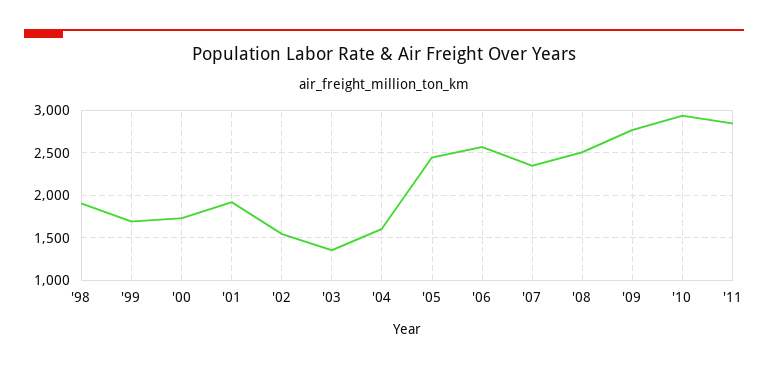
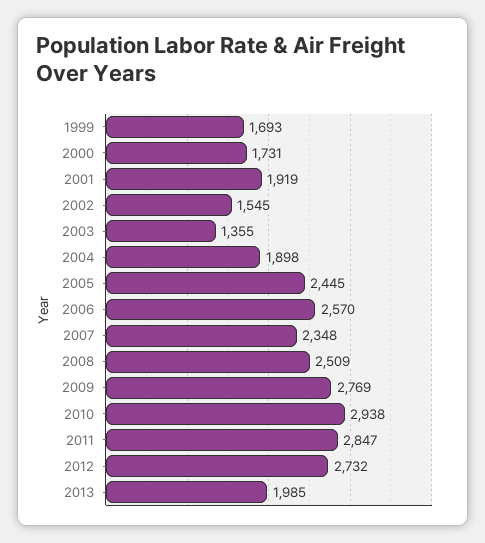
'98: 1900 -> none
'04: 1600 -> 1898
2012: none -> 2732
2013: none -> 1985

